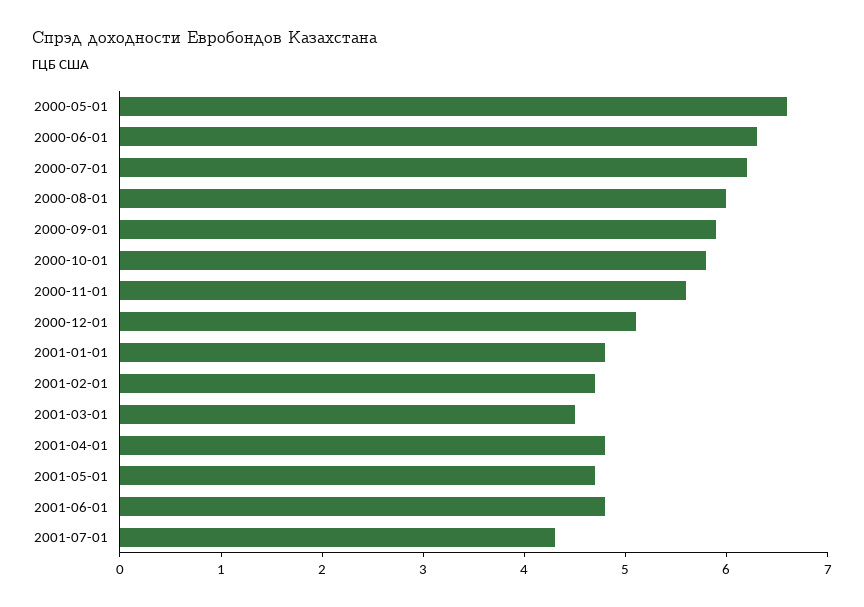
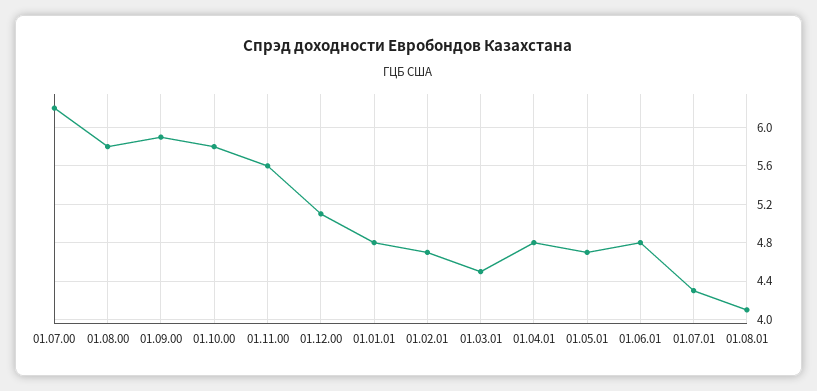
2000-05-01: 6.6 -> none
2000-06-01: 6.3 -> none
2000-08-01: 6 -> 5.8
01.08.01: none -> 4.1

